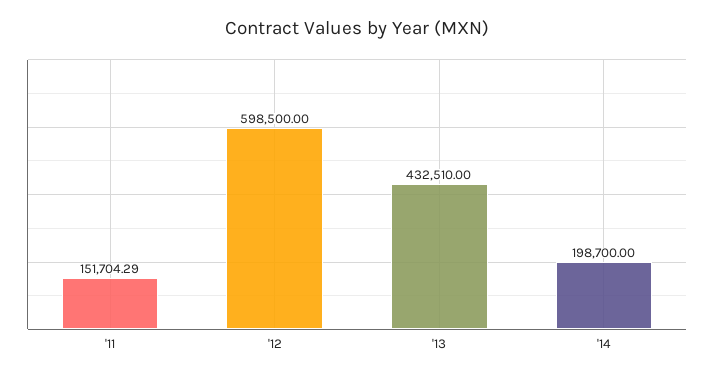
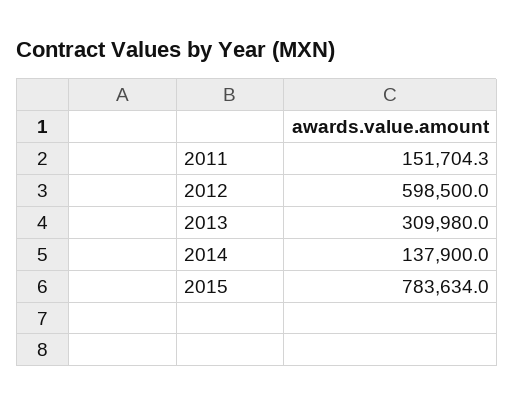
'13: 432510 -> 309980
'14: 198700 -> 137900
2015: none -> 783634

